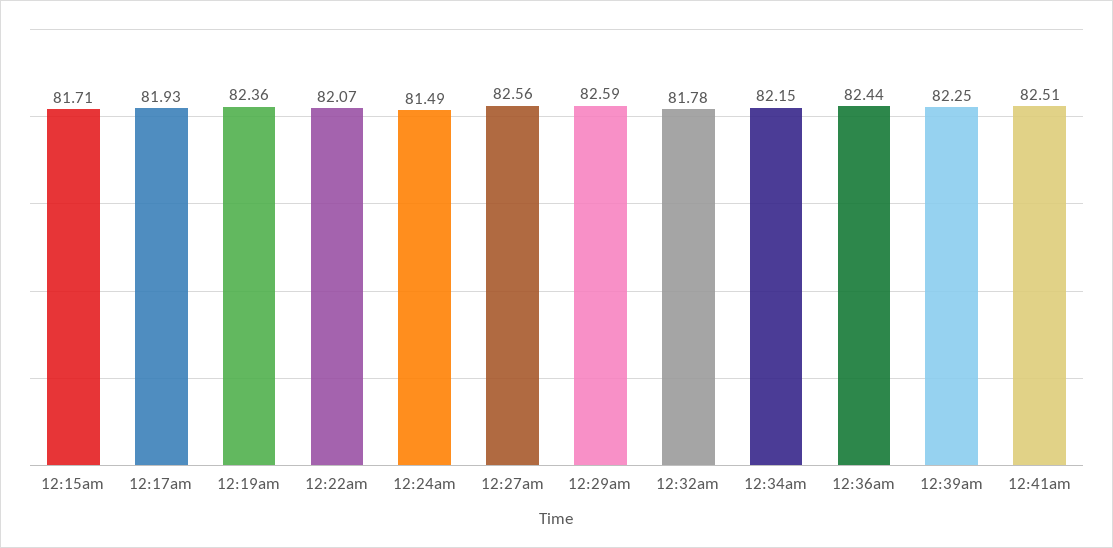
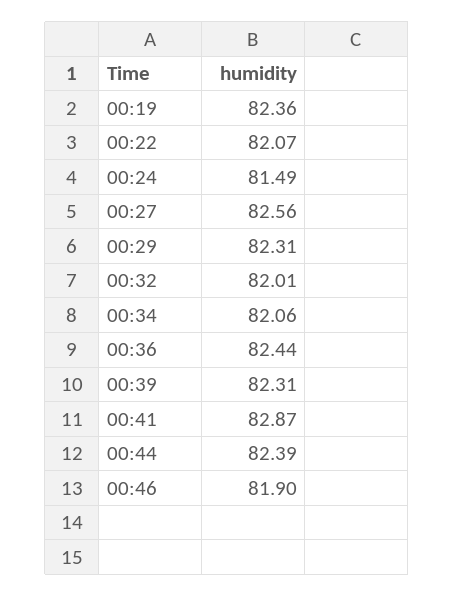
12:15am: 81.71 -> none
12:17am: 81.93 -> none
12:29am: 82.59 -> 82.31
12:32am: 81.78 -> 82.01
12:34am: 82.15 -> 82.06
12:39am: 82.25 -> 82.31
12:41am: 82.51 -> 82.87
00:44: none -> 82.39
00:46: none -> 81.9

